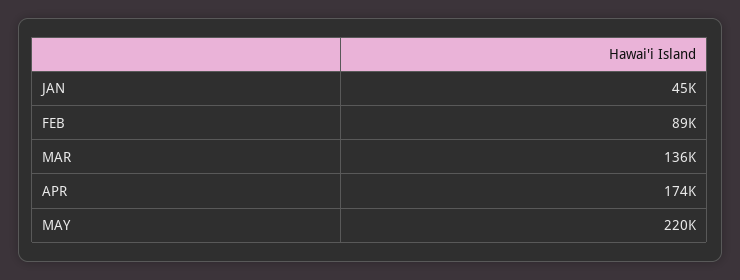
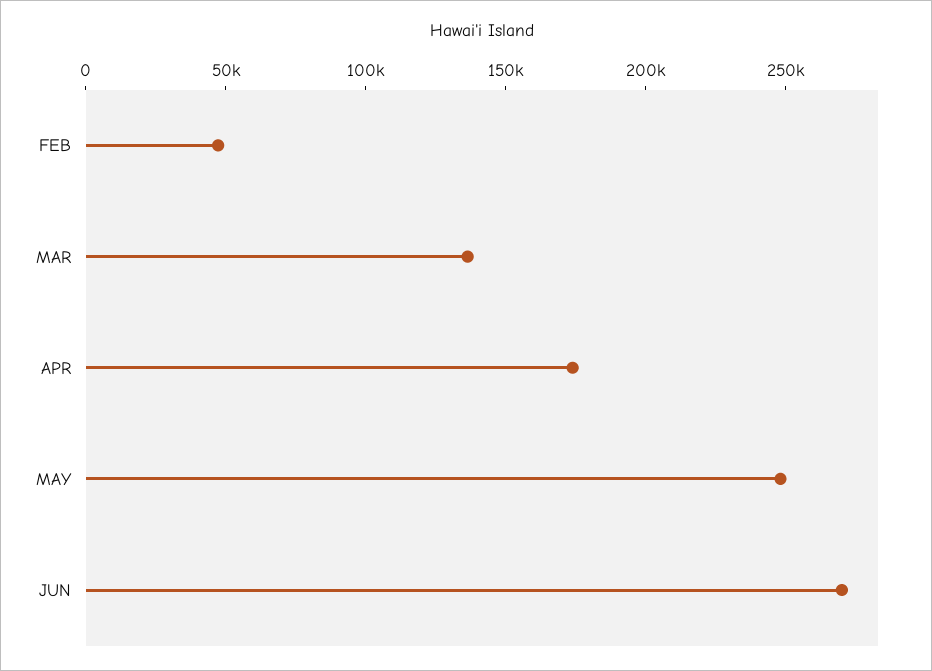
JAN: 45000 -> none
FEB: 89000 -> 50000
MAY: 220000 -> 250000
JUN: none -> 270000

